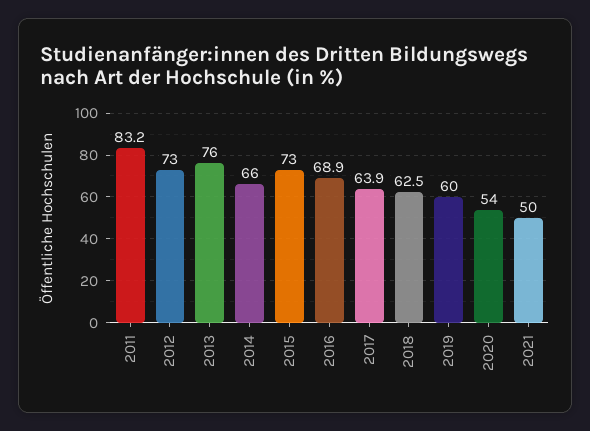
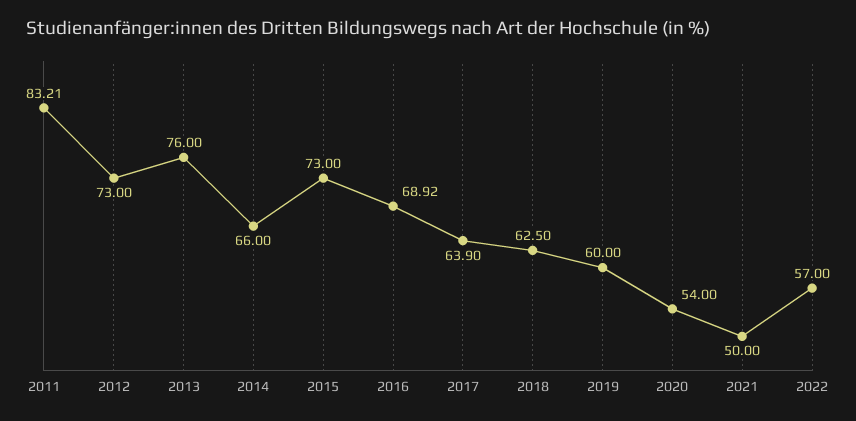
2022: none -> 57

